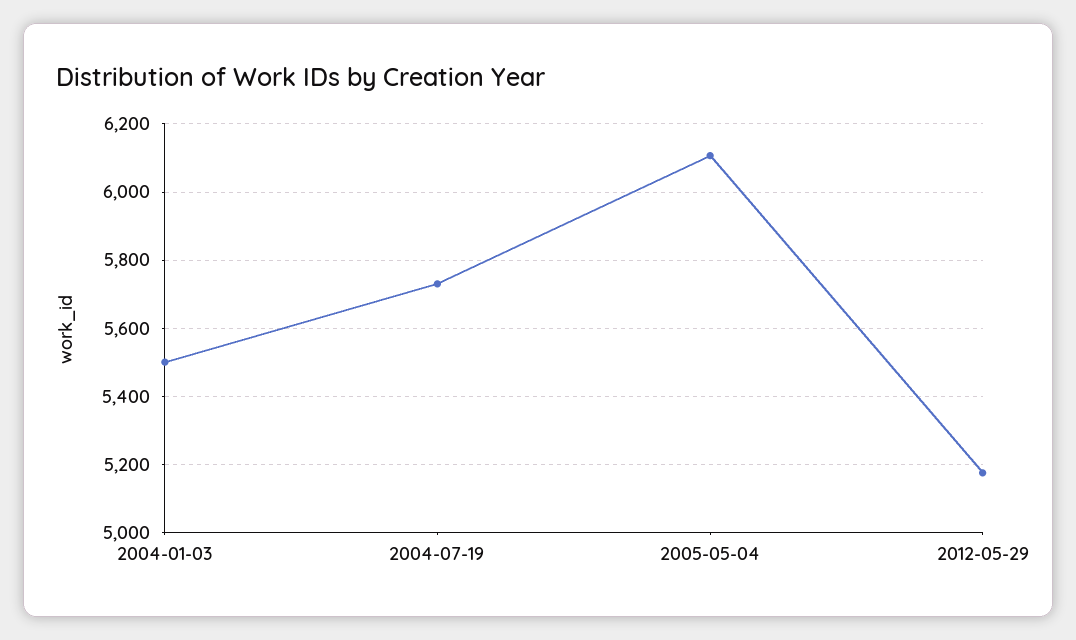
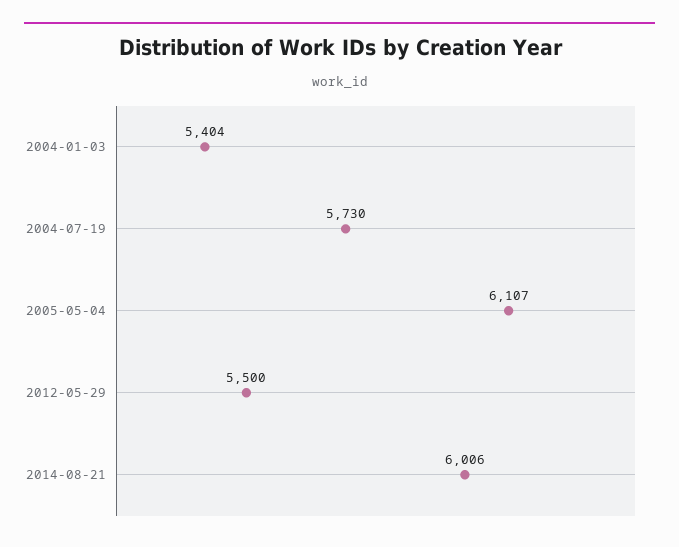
2004-01-03: 5500 -> 5404
2012-05-29: 5180 -> 5500
2014-08-21: none -> 6006

